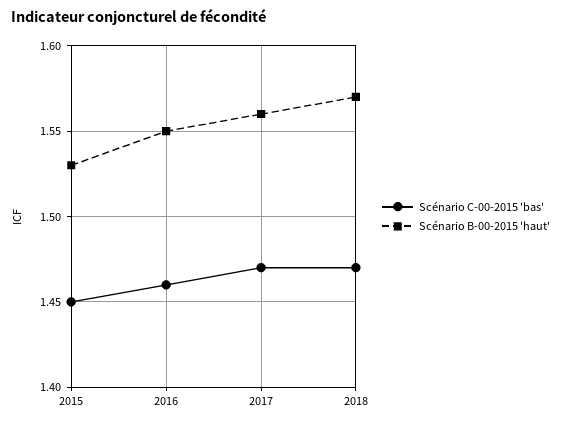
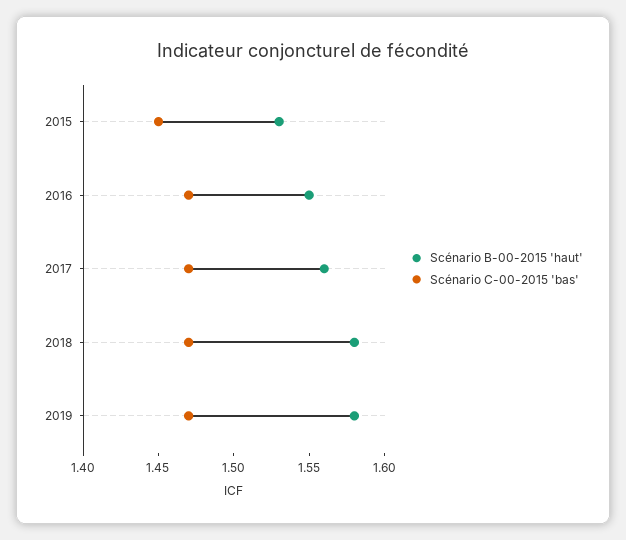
Scénario C-00-2015 'bas', 2016: 1.46 -> 1.47
Scénario B-00-2015 'haut', 2018: 1.57 -> 1.58
Scénario B-00-2015 'haut', 2019: none -> 1.58
Scénario C-00-2015 'bas', 2019: none -> 1.47

